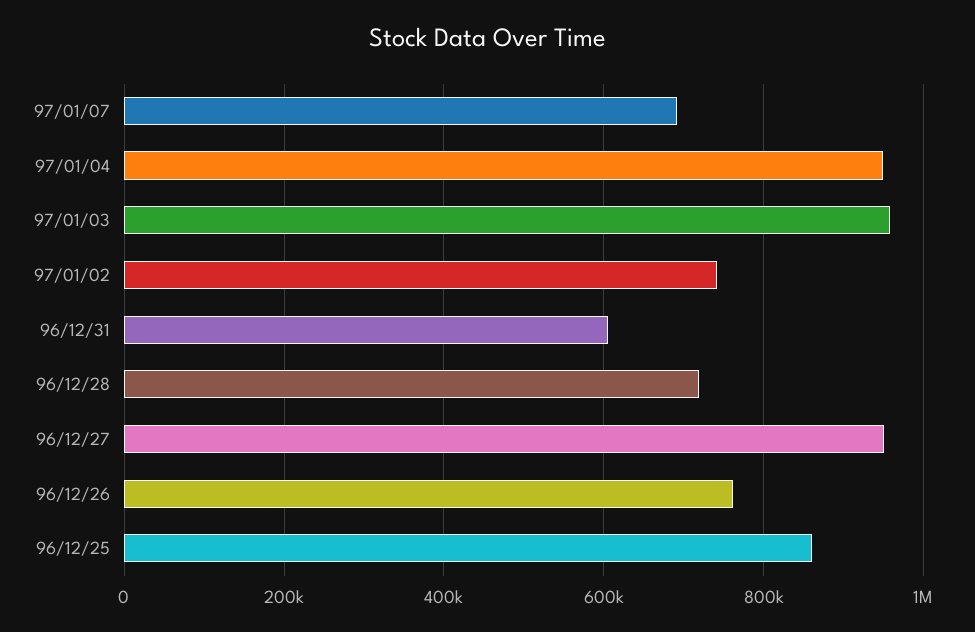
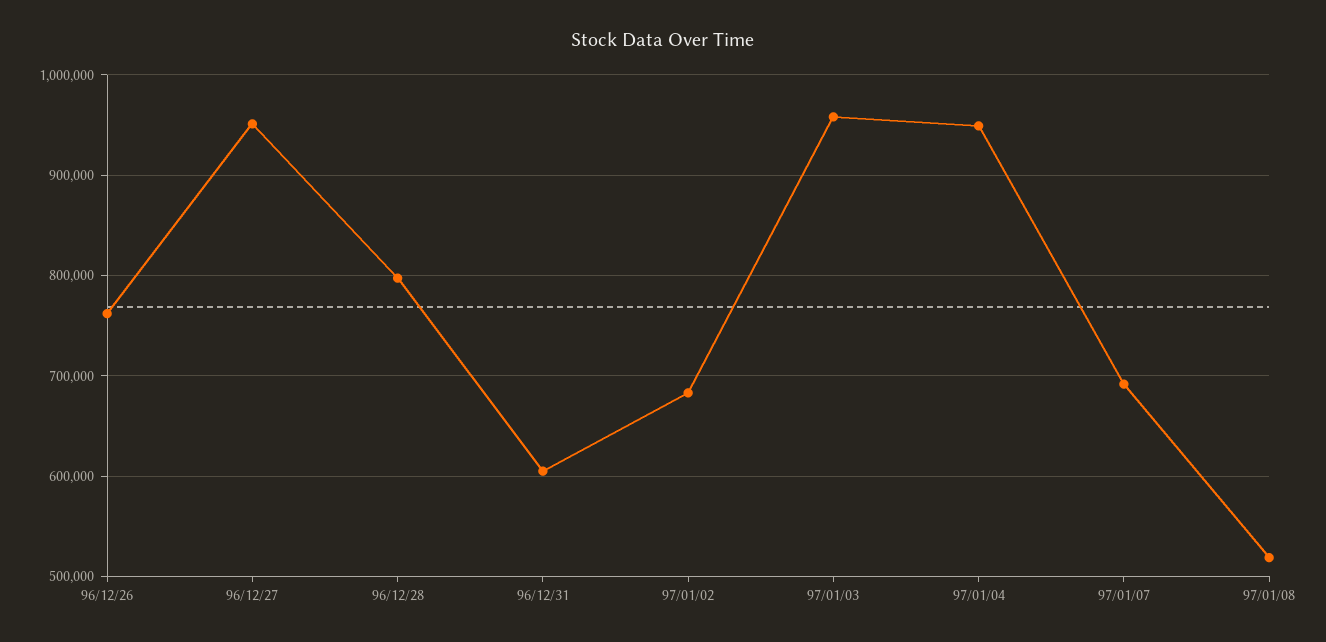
97/01/02: 740000 -> 680000
96/12/28: 720000 -> 800000
96/12/25: 860000 -> none
97/01/08: none -> 520000

